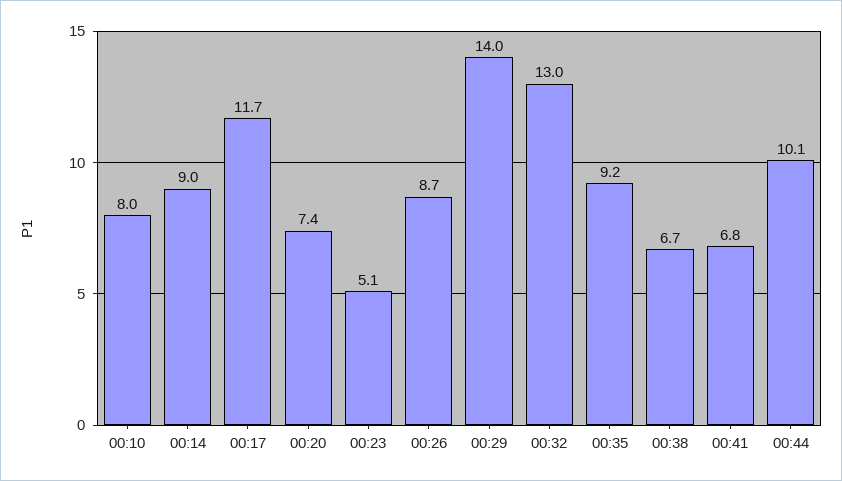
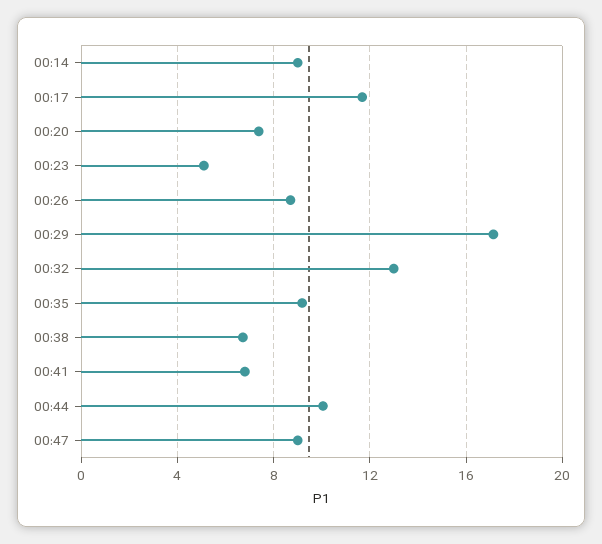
00:10: 8 -> none
00:29: 14 -> 17
00:47: none -> 9

